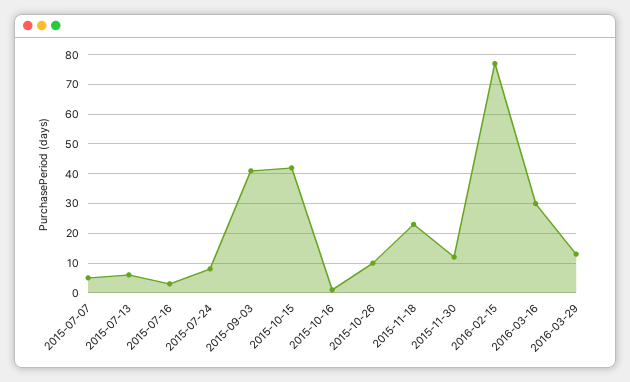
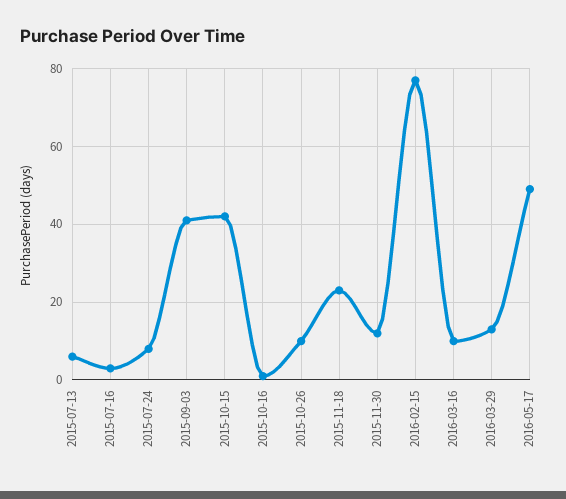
2015-07-07: 5 -> none
2016-03-16: 30 -> 10
2016-05-17: none -> 50

